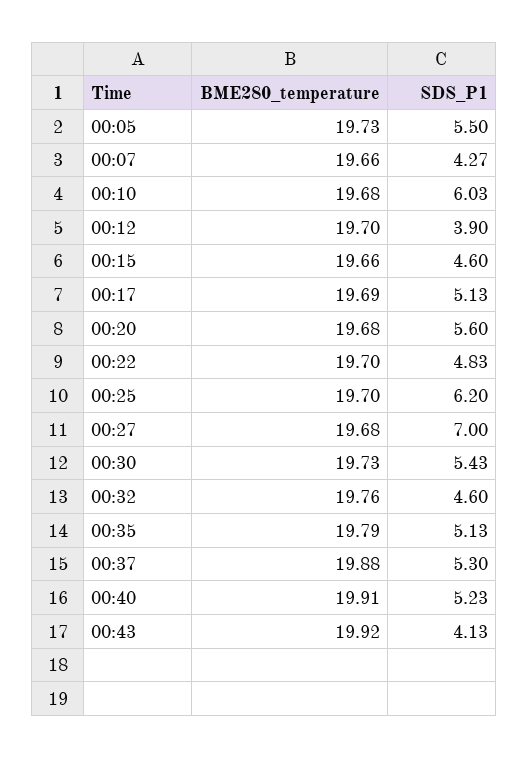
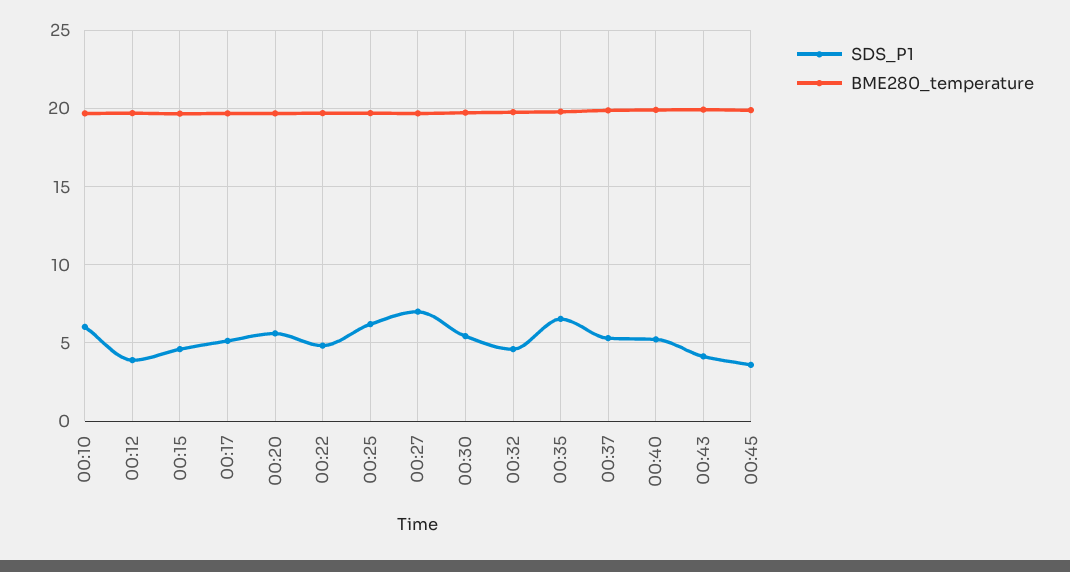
BME280_temperature, 00:05: 19.73 -> none
SDS_P1, 00:05: 5.5 -> none
BME280_temperature, 00:07: 19.66 -> none
SDS_P1, 00:07: 4.27 -> none
SDS_P1, 00:35: 5.13 -> 6.5
SDS_P1, 00:45: none -> 3.5
BME280_temperature, 00:45: none -> 20

